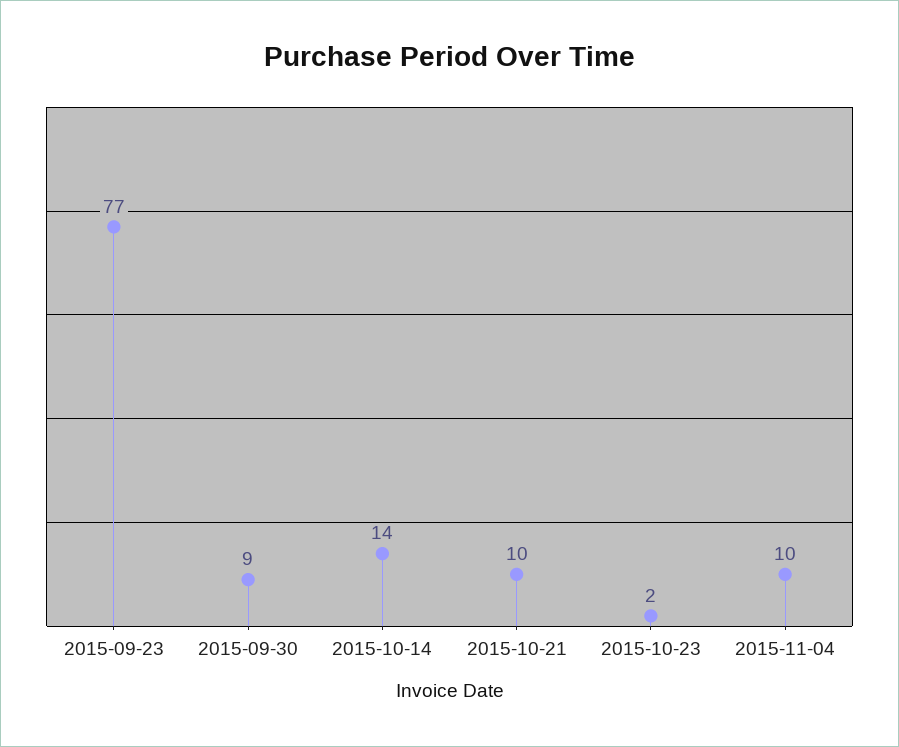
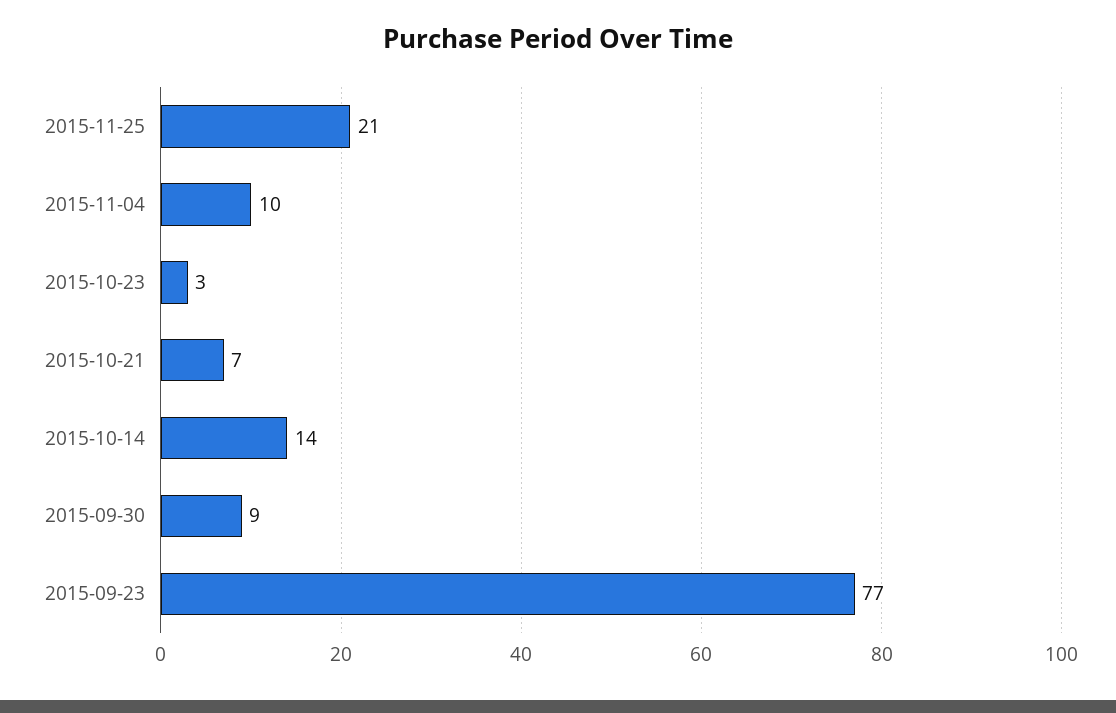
2015-10-21: 10 -> 7
2015-10-23: 2 -> 3
2015-11-25: none -> 21

